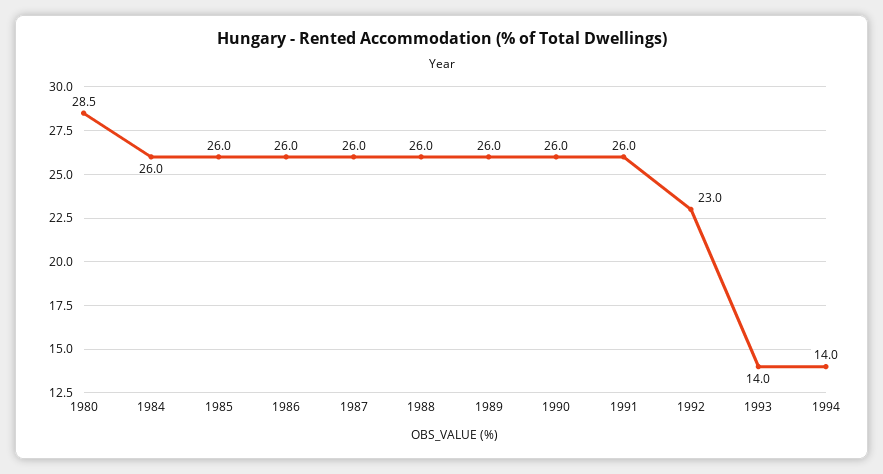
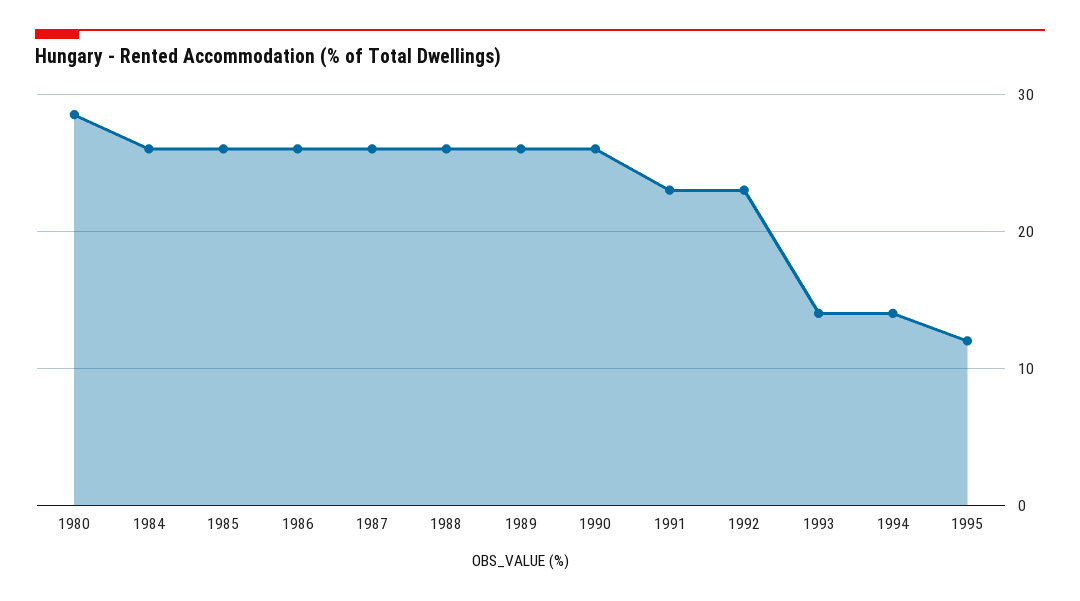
1991: 26 -> 23
1995: none -> 12

